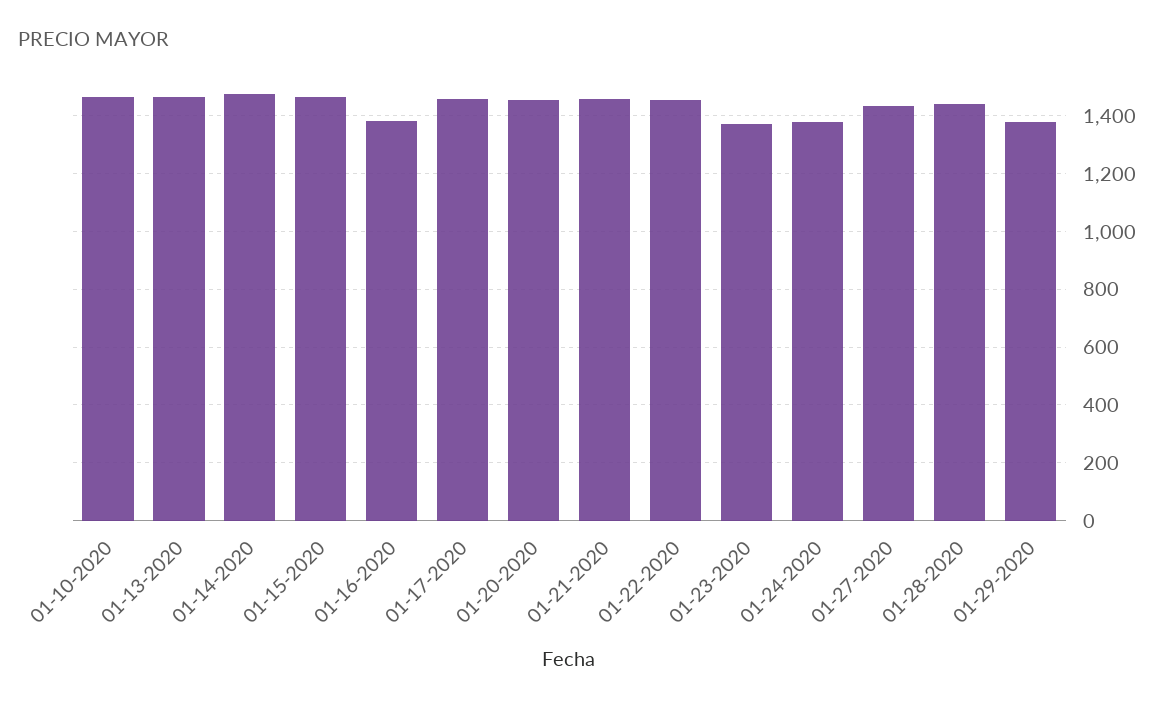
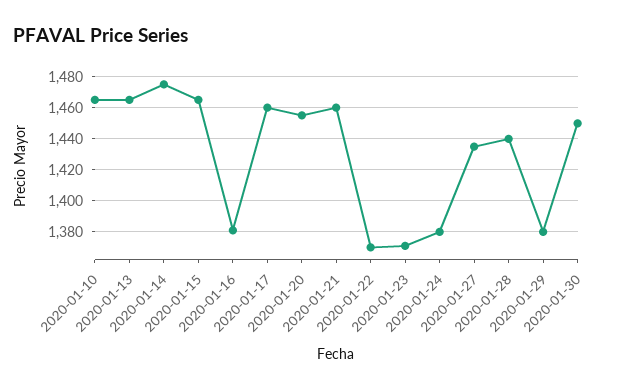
01-22-2020: 1450 -> 1370
2020-01-30: none -> 1450

